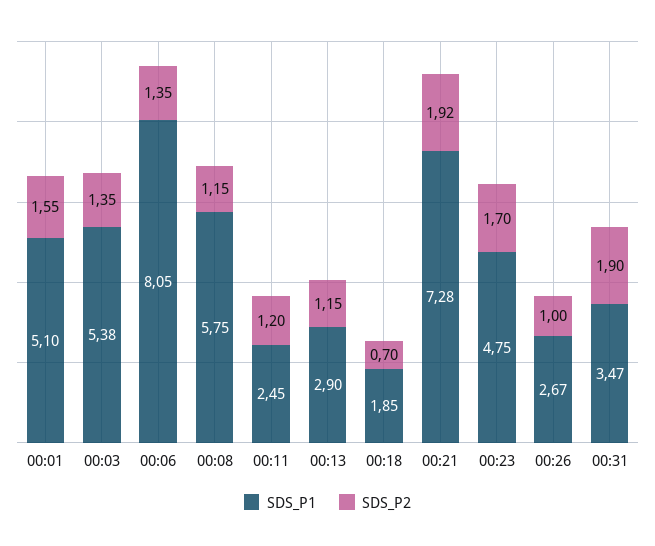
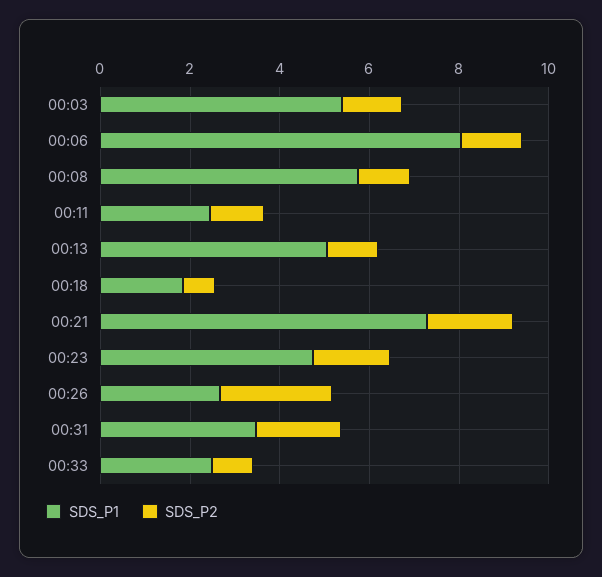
SDS_P1, 00:01: 5.1 -> none
SDS_P2, 00:01: 1.55 -> none
SDS_P1, 00:13: 2.9 -> 5
SDS_P2, 00:26: 1 -> 2.5
SDS_P1, 00:33: none -> 2.5
SDS_P2, 00:33: none -> 1

